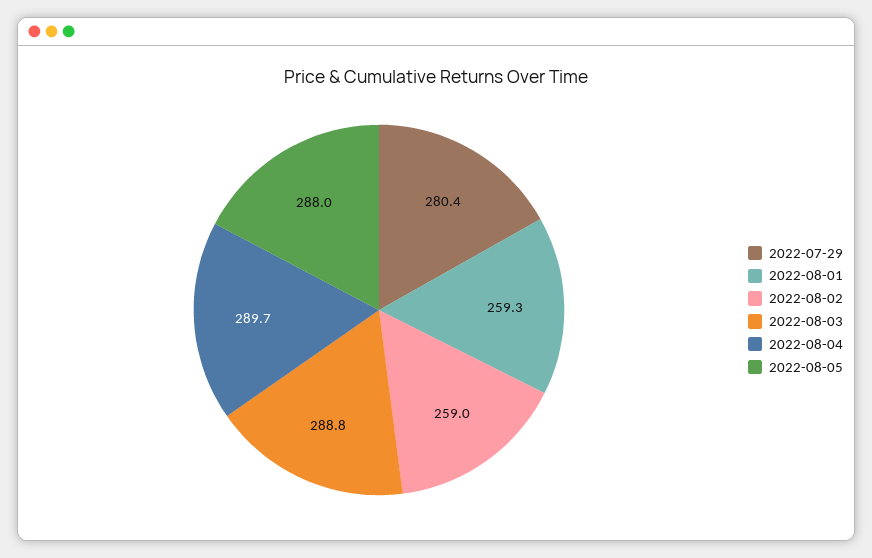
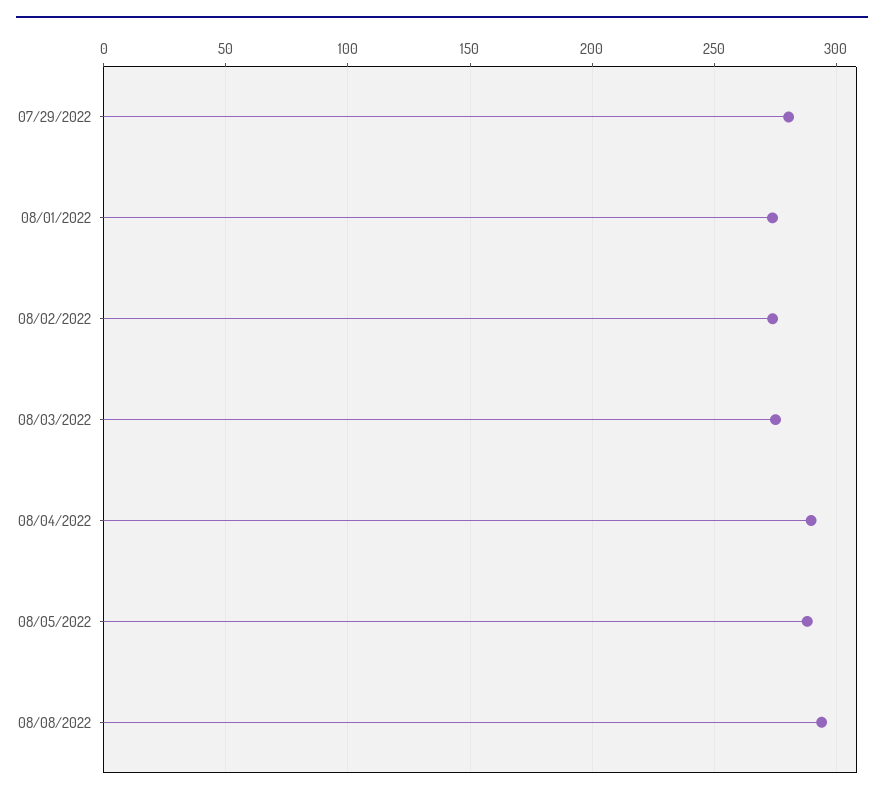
2022-08-01: 259.3 -> 275
2022-08-02: 259 -> 275
2022-08-03: 288.8 -> 275
08/08/2022: none -> 295

